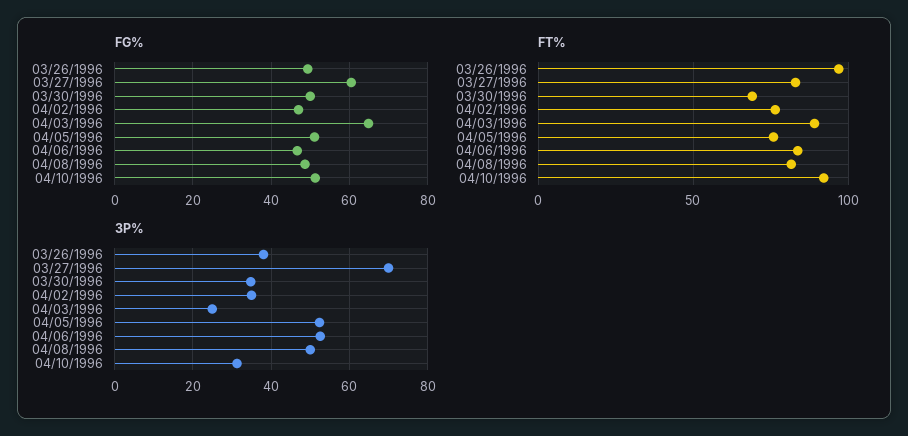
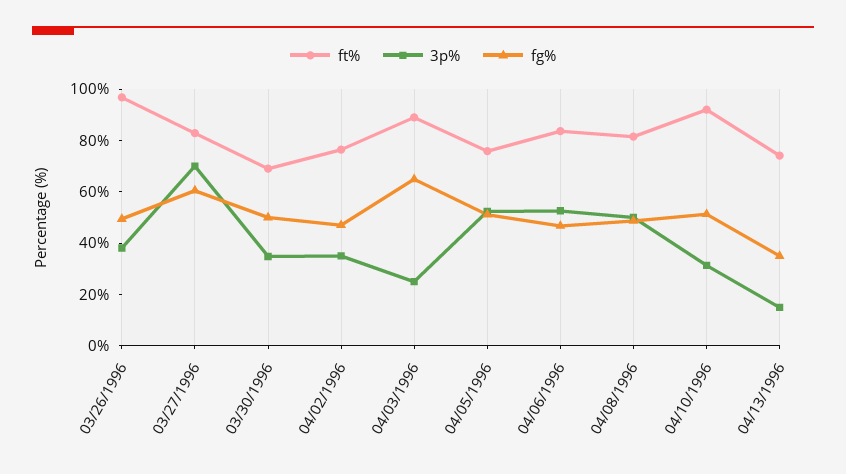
FT%, 04/13/1996: none -> 75
3P%, 04/13/1996: none -> 15
FG%, 04/13/1996: none -> 35

